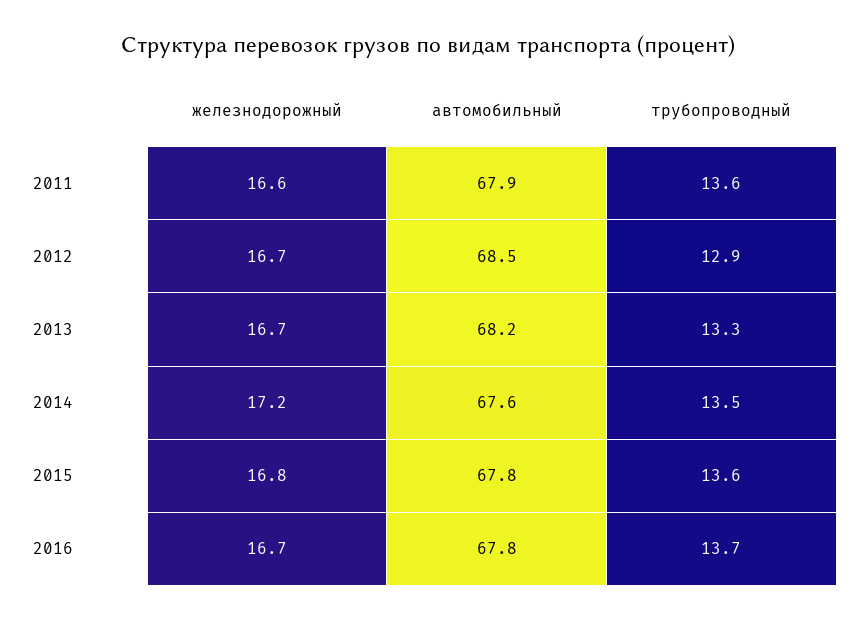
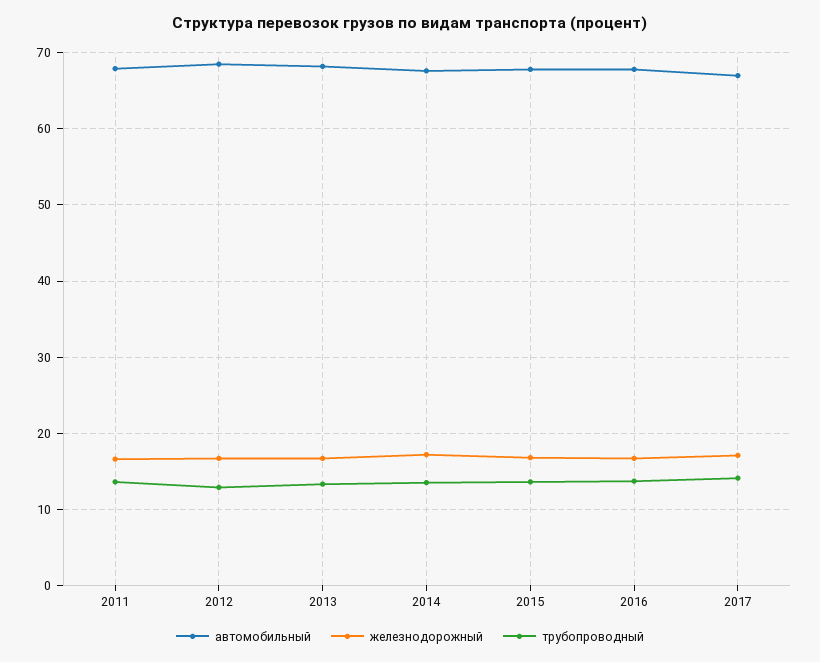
автомобильный, 2017: none -> 67
железнодорожный, 2017: none -> 17
трубопроводный, 2017: none -> 14

